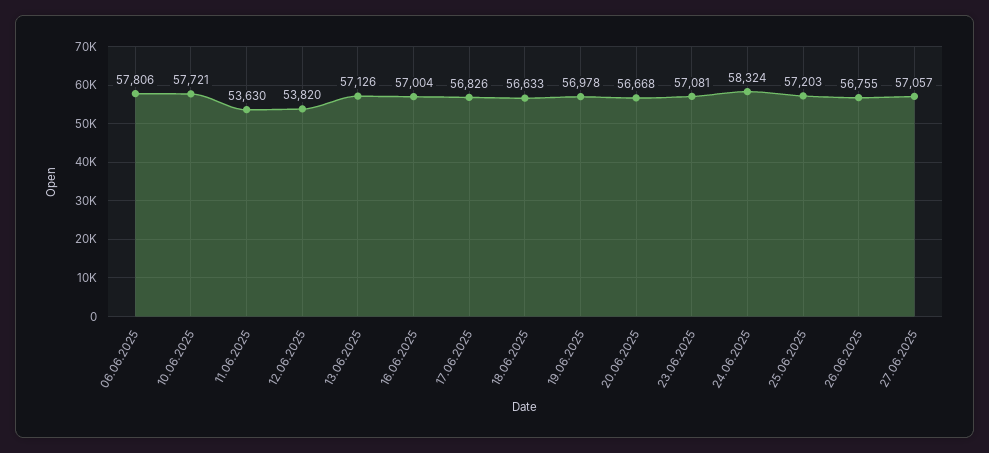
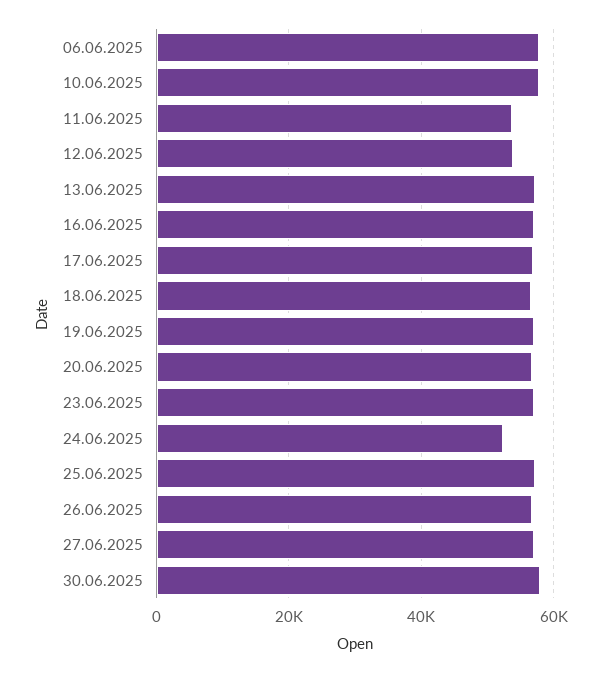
24.06.2025: 58324 -> 52000
30.06.2025: none -> 58000

